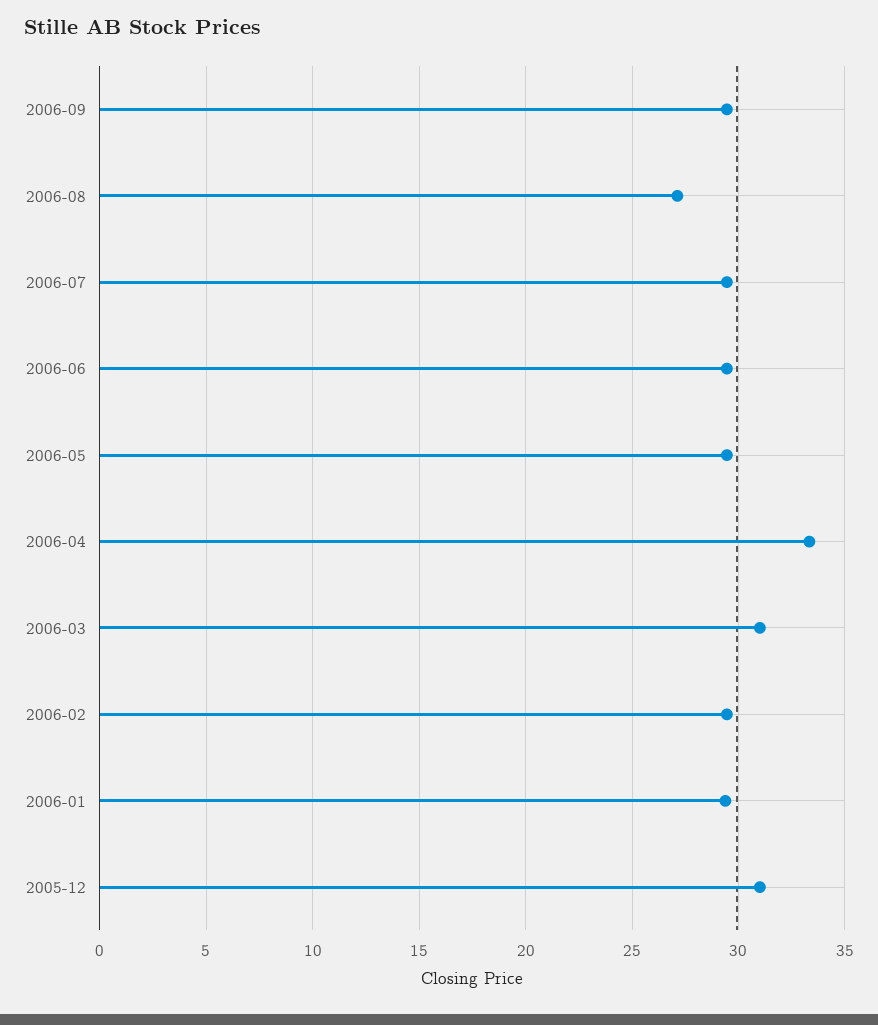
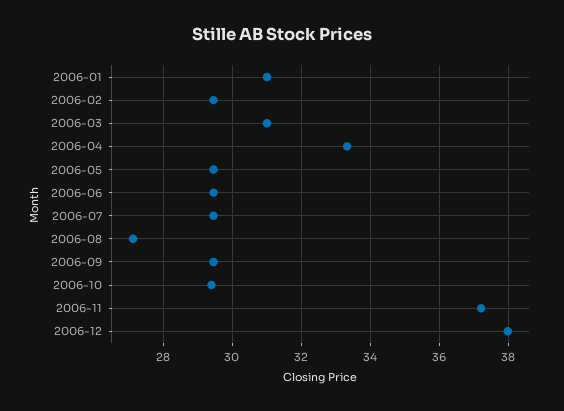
2006-01: 29.5 -> 31
2005-12: 31 -> none
2006-10: none -> 29.4
2006-11: none -> 37.2
2006-12: none -> 38

